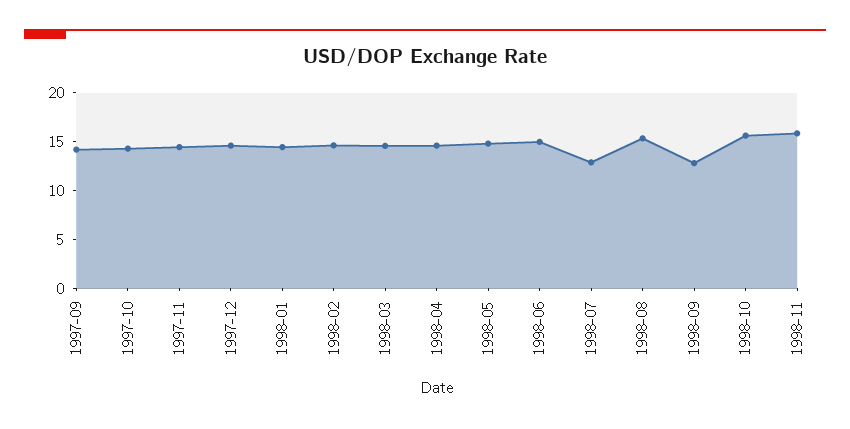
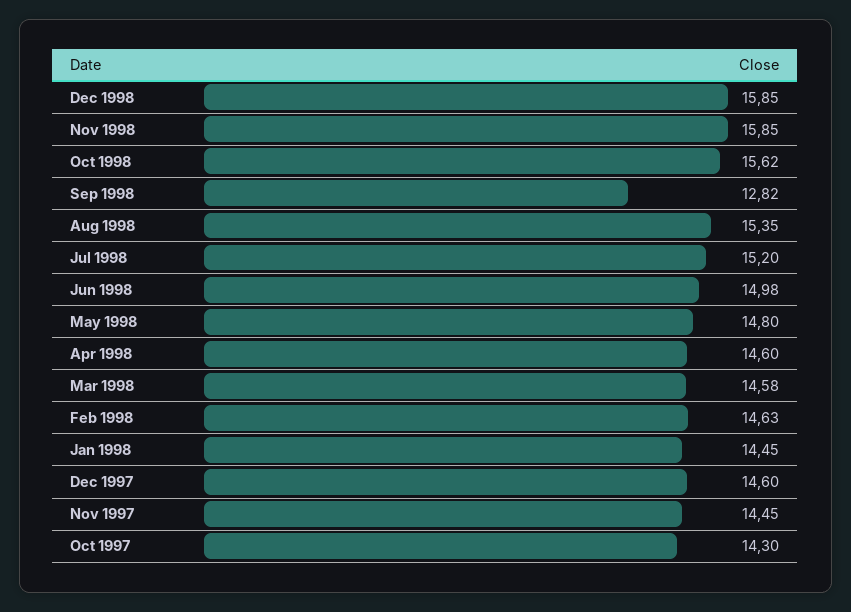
1997-09: 14 -> none
1998-07: 13 -> 15.2
Dec 1998: none -> 15.85

